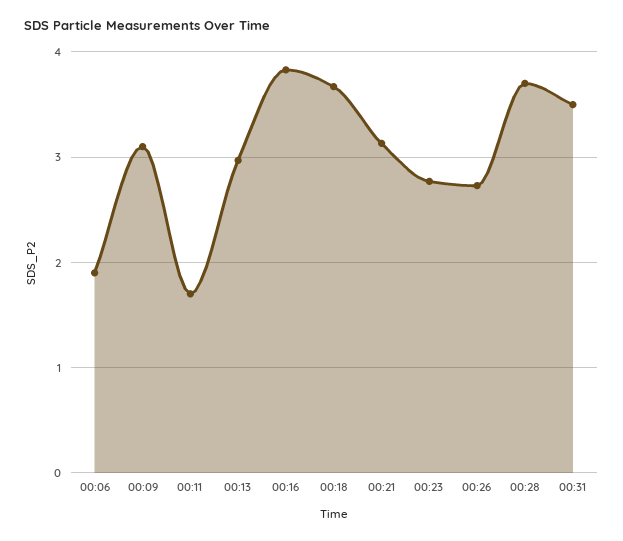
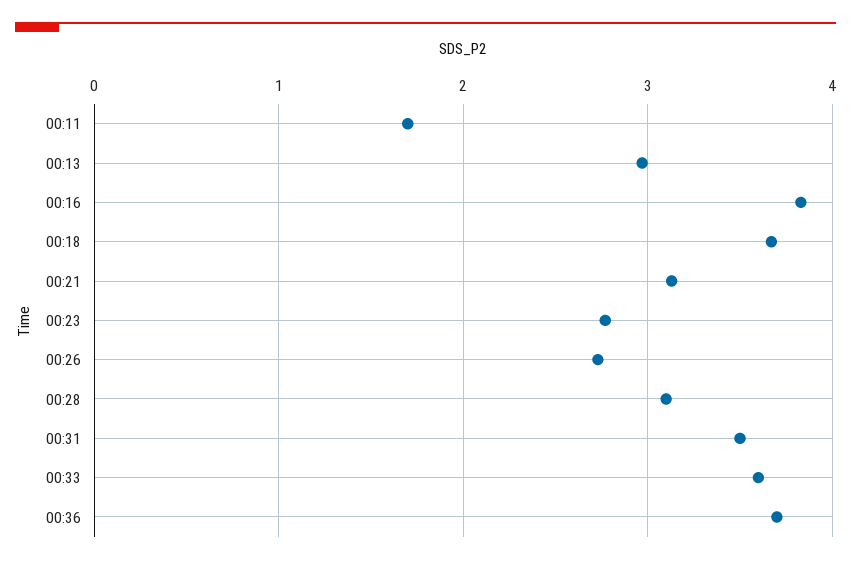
00:06: 1.9 -> none
00:09: 3.1 -> none
00:28: 3.7 -> 3.1
00:33: none -> 3.6
00:36: none -> 3.7

